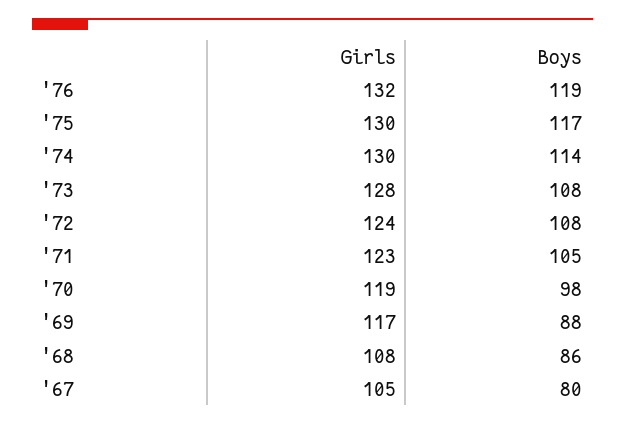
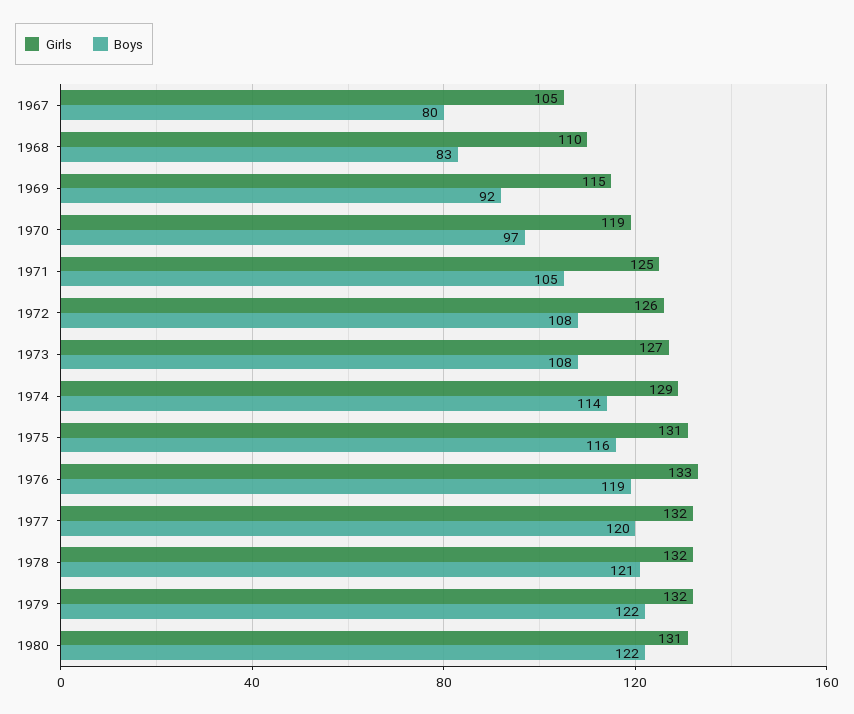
Girls, '76: 132 -> 133
Girls, '75: 130 -> 131
Boys, '75: 117 -> 116
Girls, '74: 130 -> 129
Girls, '73: 128 -> 127
Girls, '72: 124 -> 126
Girls, '71: 123 -> 125
Boys, '70: 98 -> 97
Girls, '69: 117 -> 115
Boys, '69: 88 -> 92
Girls, '68: 108 -> 110
Boys, '68: 86 -> 83
Girls, 1977: none -> 132
Boys, 1977: none -> 120
Girls, 1978: none -> 132
Boys, 1978: none -> 121
Girls, 1979: none -> 132
Boys, 1979: none -> 122
Girls, 1980: none -> 131
Boys, 1980: none -> 122

